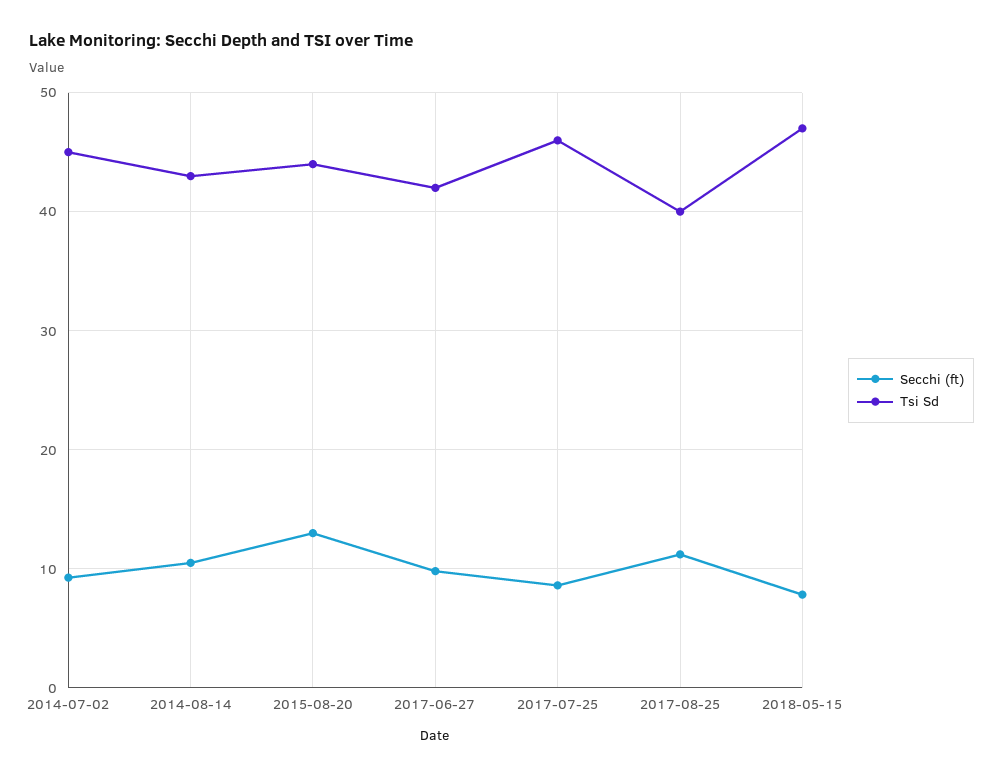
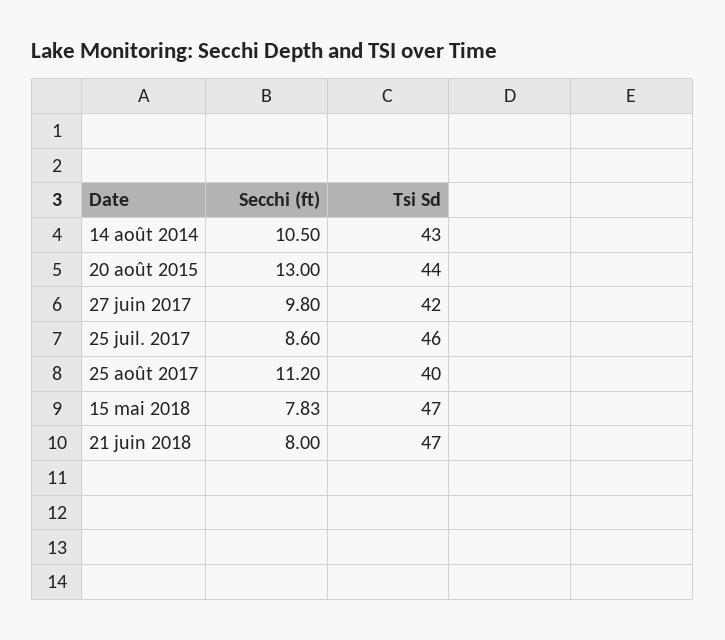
Secchi (ft), 2014-07-02: 9 -> none
Tsi Sd, 2014-07-02: 45 -> none
Secchi (ft), 21 juin 2018: none -> 8
Tsi Sd, 21 juin 2018: none -> 47

